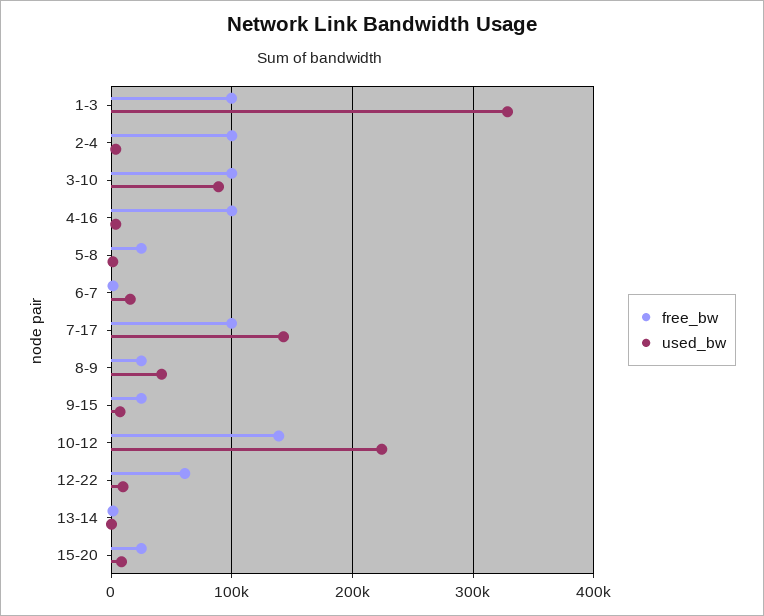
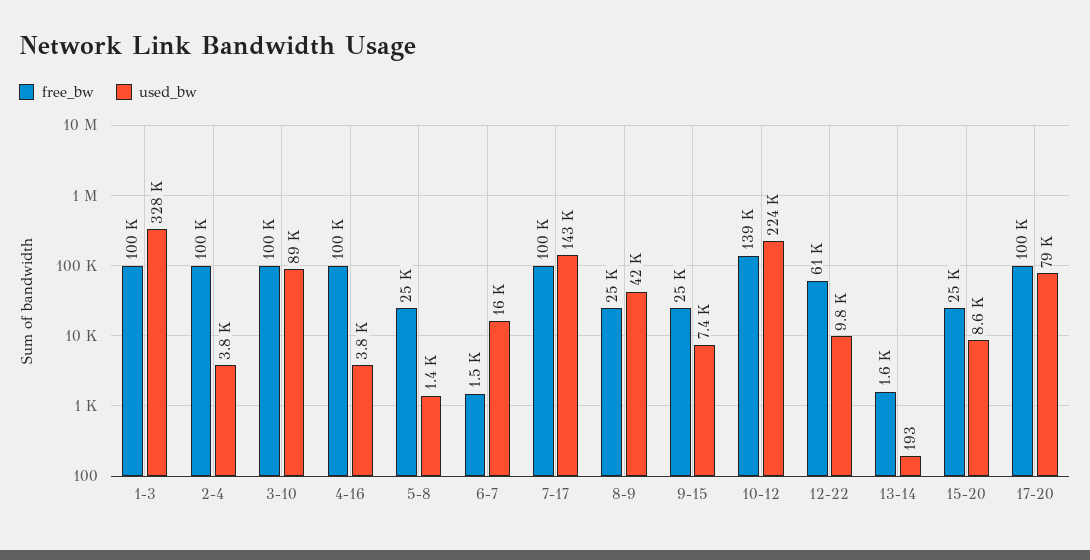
free_bw, 17-20: none -> 100000
used_bw, 17-20: none -> 79000

